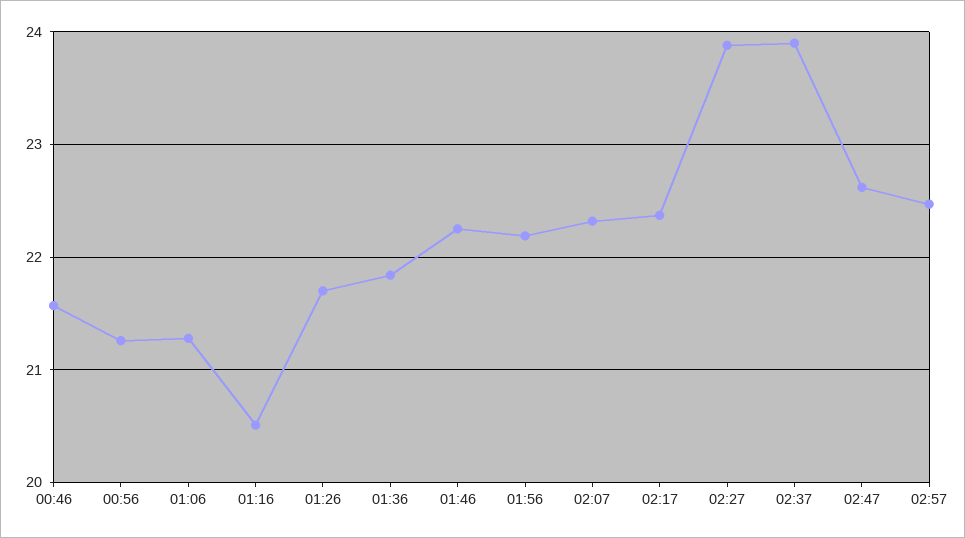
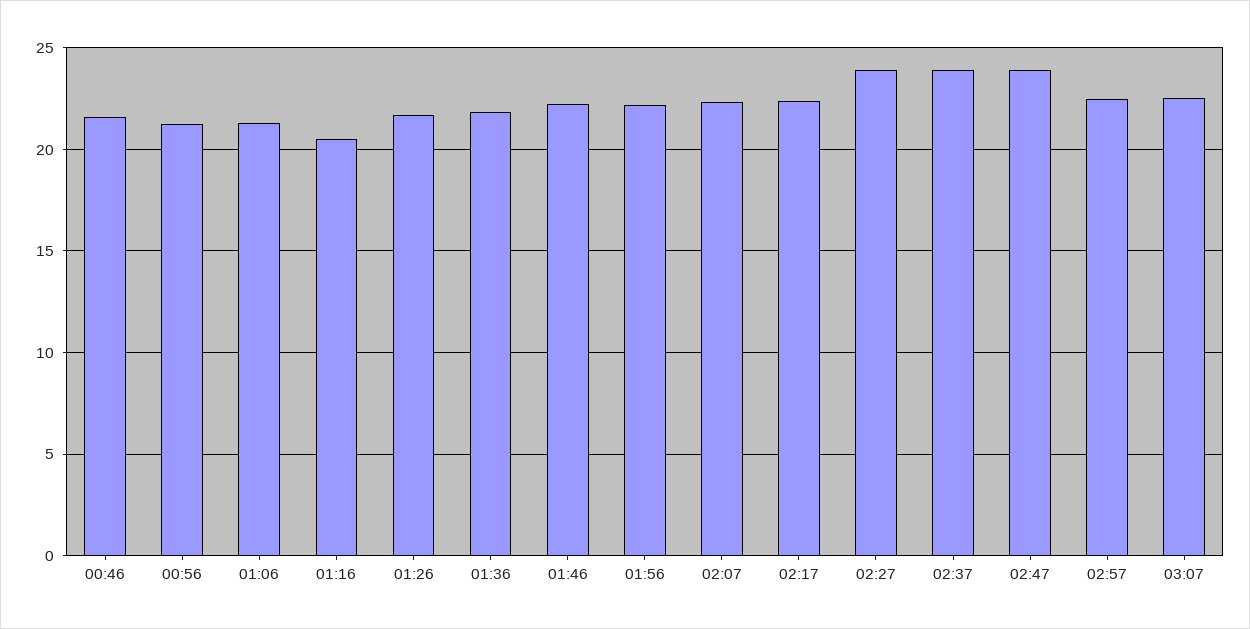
02:47: 22.6 -> 24
03:07: none -> 22.5

